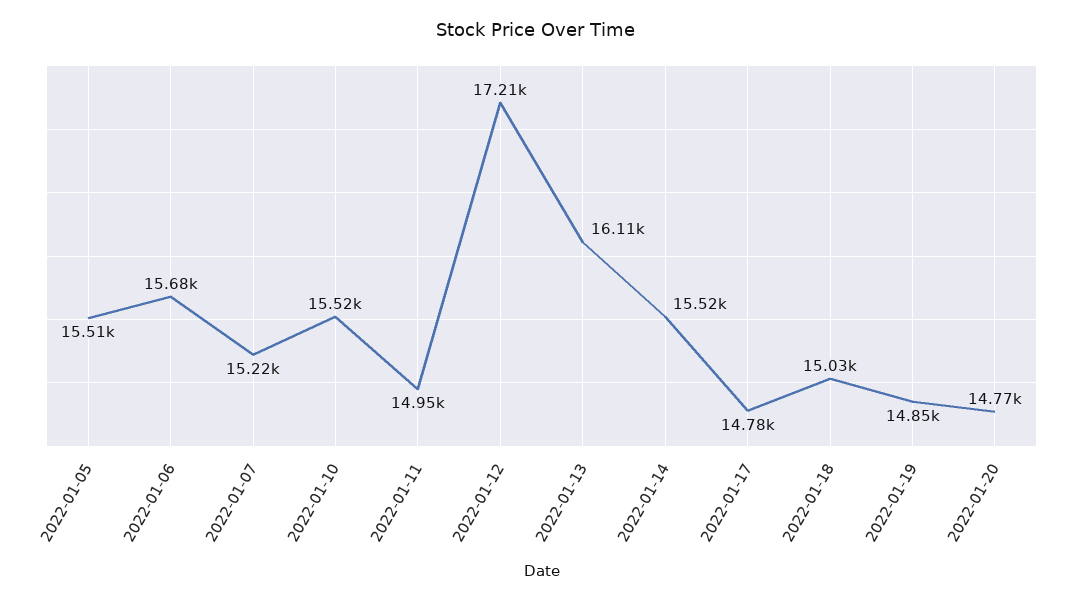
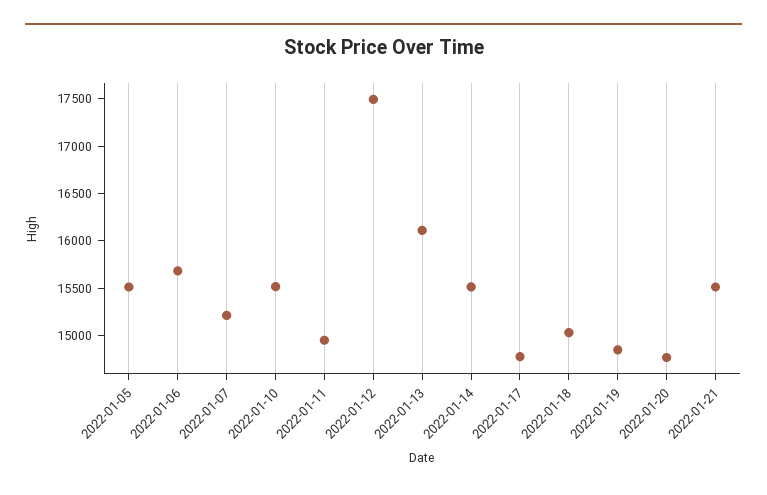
2022-01-12: 17210 -> 17500
2022-01-21: none -> 15500

